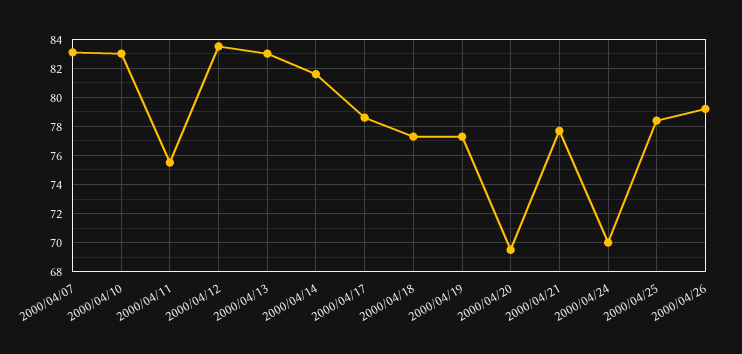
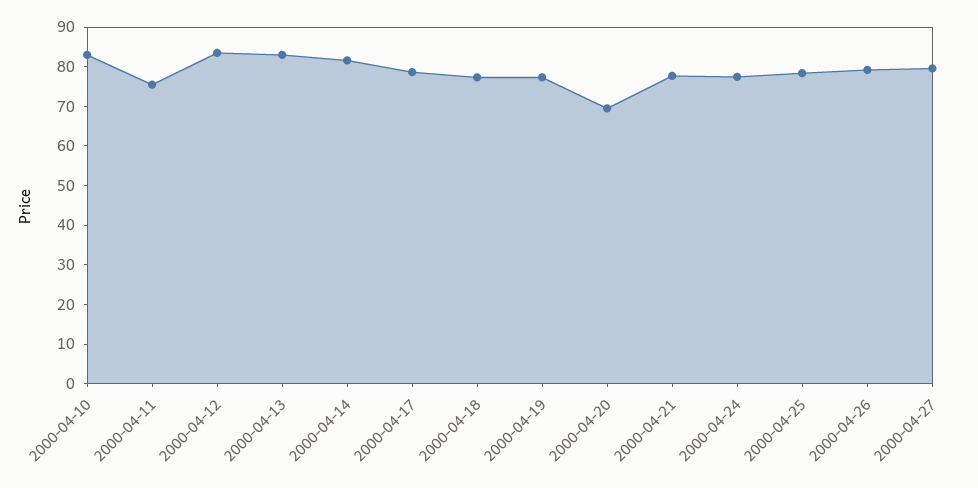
2000/04/07: 83 -> none
2000/04/24: 70 -> 77.5
2000-04-27: none -> 80

